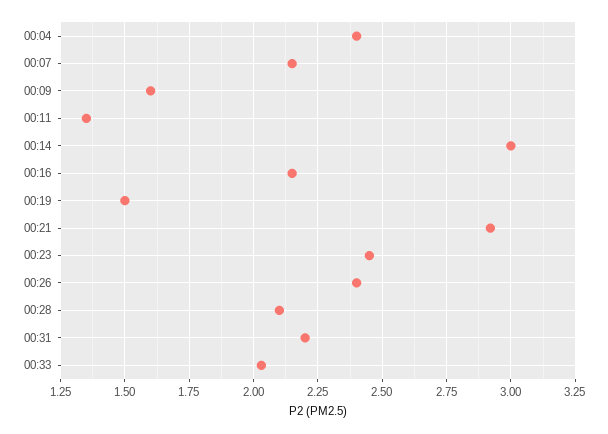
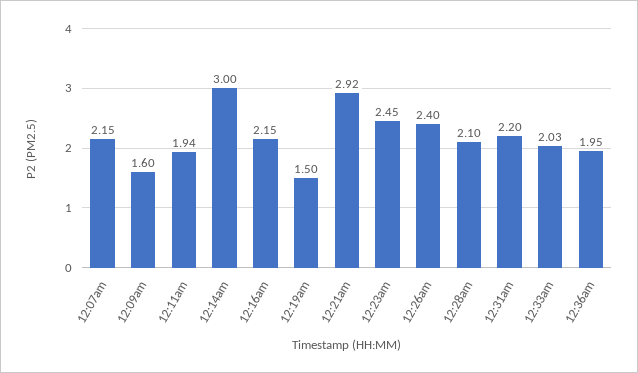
00:04: 2.4 -> none
00:11: 1.35 -> 1.94
12:36am: none -> 1.95

